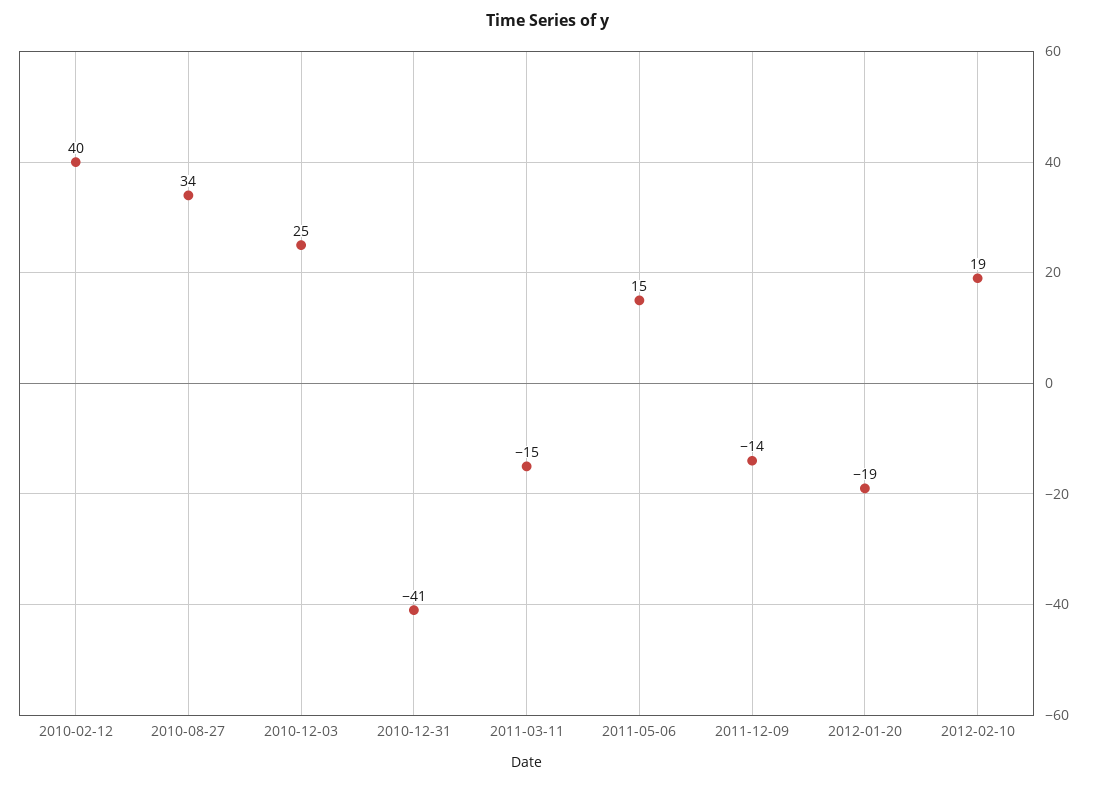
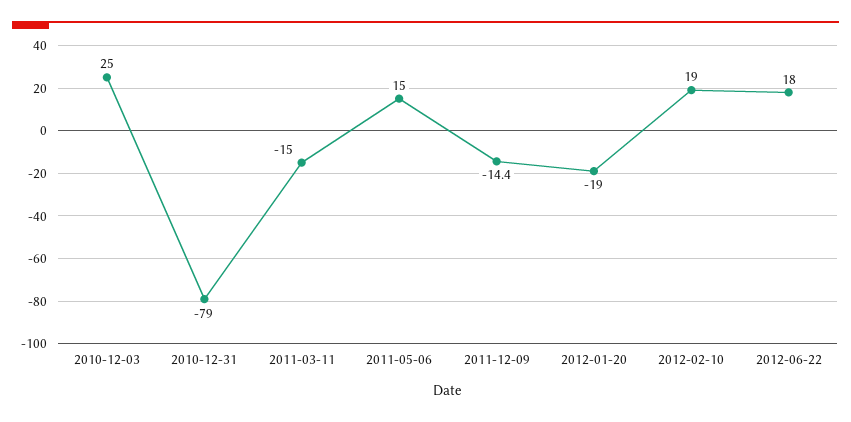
2010-02-12: 40 -> none
2010-08-27: 34 -> none
2010-12-31: -41 -> -79
2012-06-22: none -> 18

